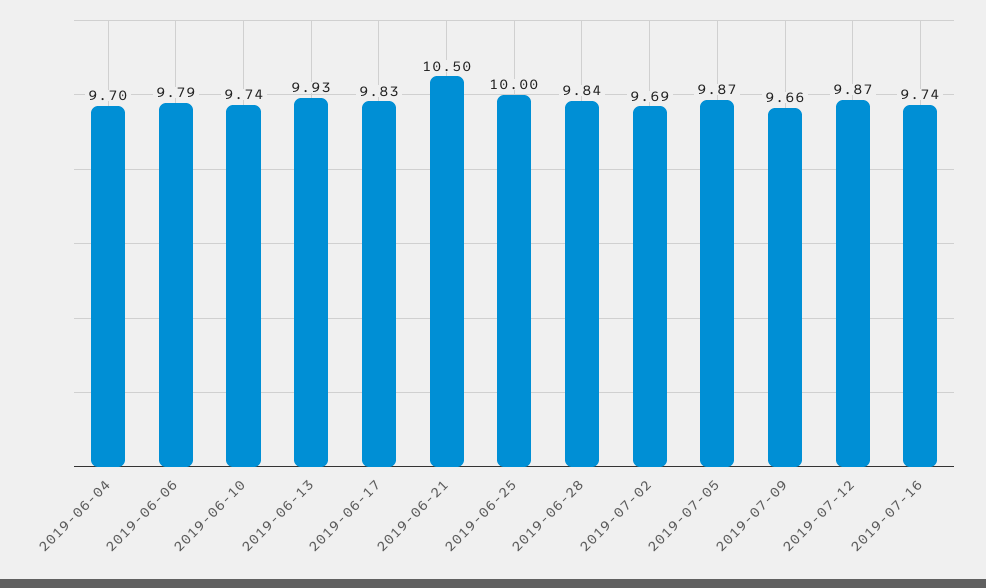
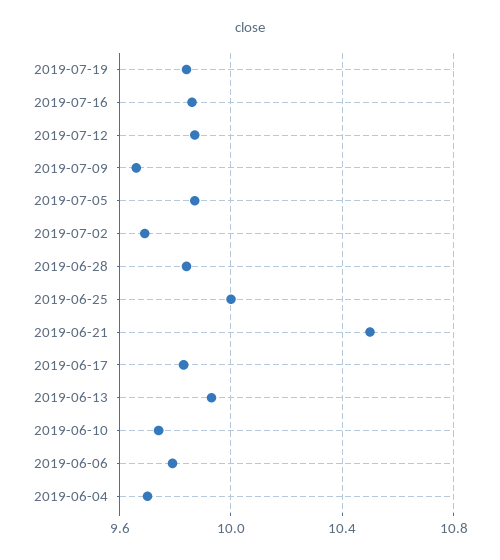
2019-07-16: 9.74 -> 9.85
2019-07-19: none -> 9.85

